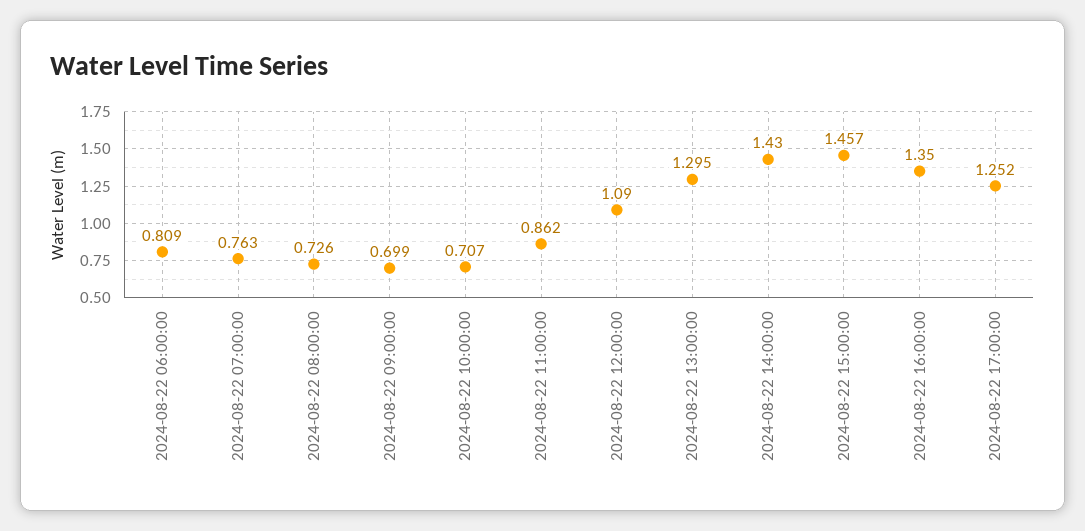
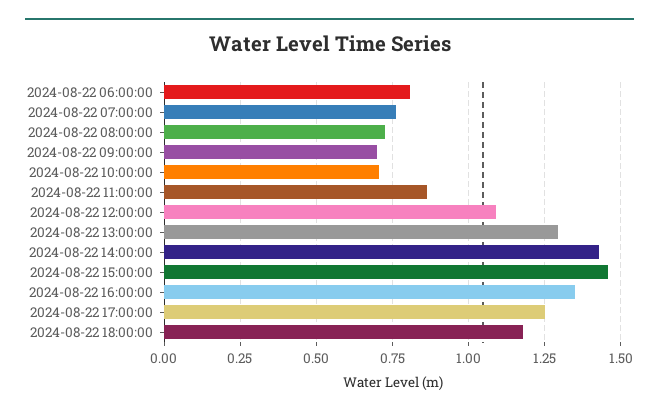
2024-08-22 18:00:00: none -> 1.175

